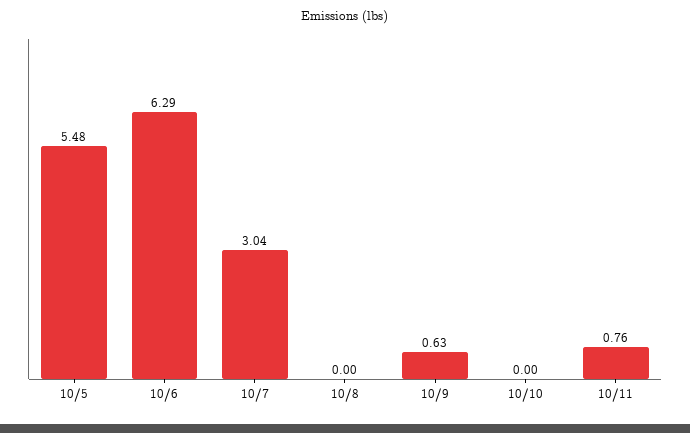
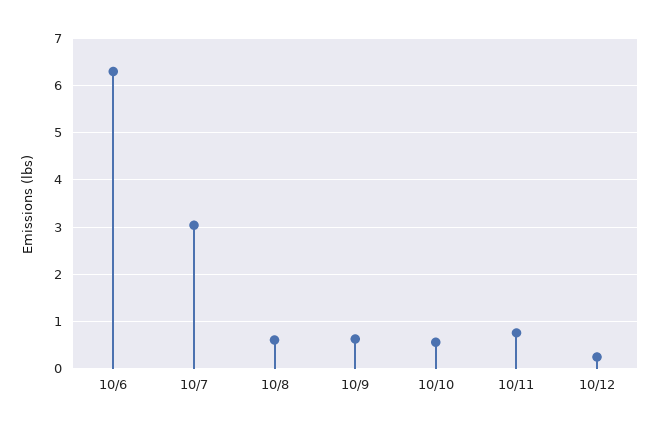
10/5: 5.48 -> none
10/8: 0 -> 0.6
10/10: 0 -> 0.6
10/12: none -> 0.2

